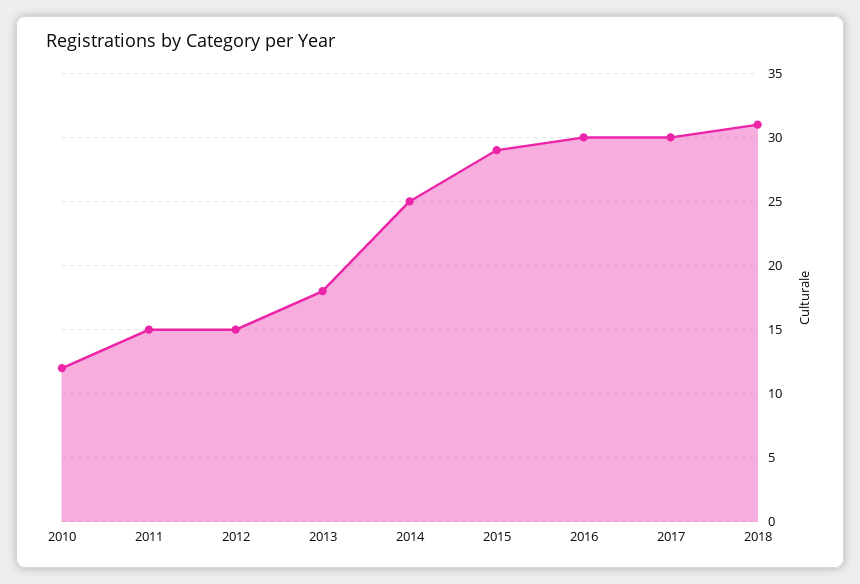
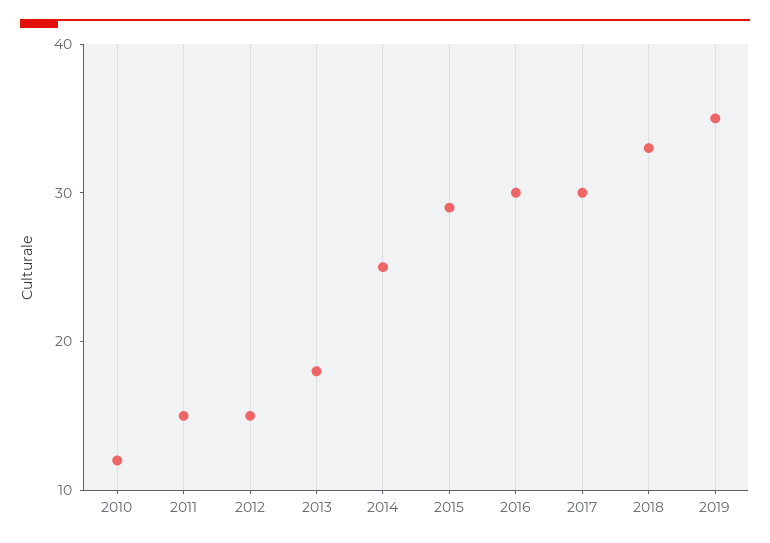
2018: 31 -> 33
2019: none -> 35

